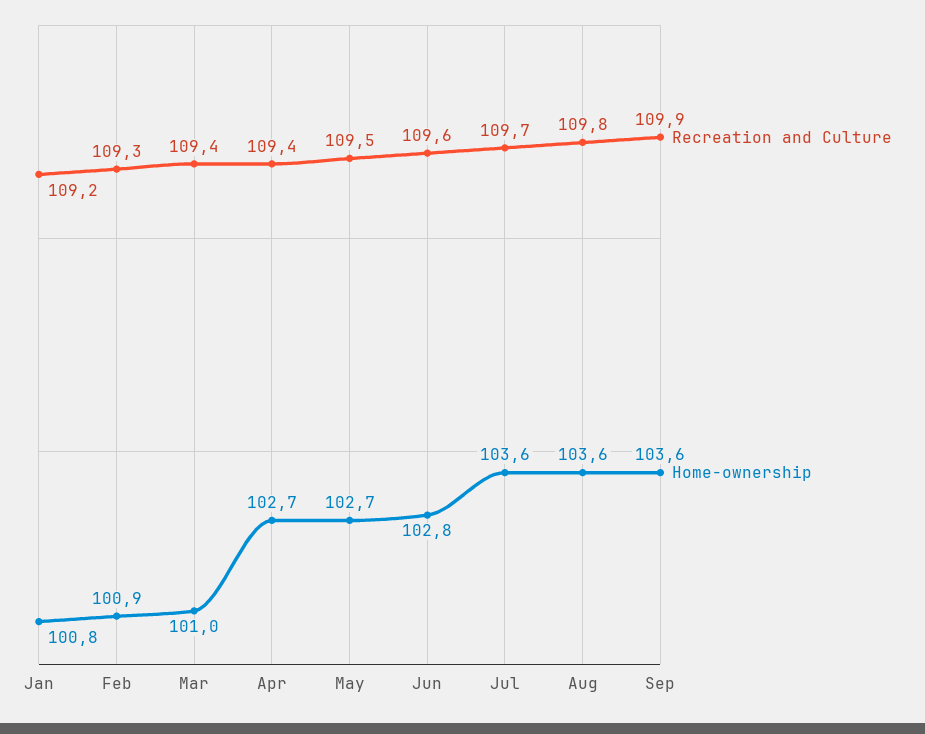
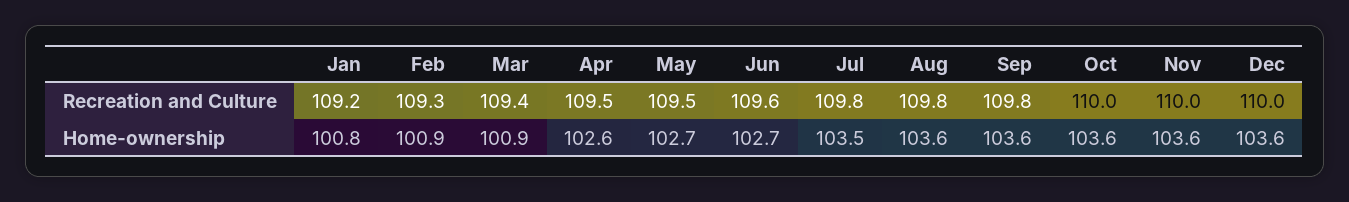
Home-ownership, Mar: 101 -> 100.9
Recreation and Culture, Apr: 109.4 -> 109.5
Home-ownership, Apr: 102.7 -> 102.6
Home-ownership, Jun: 102.8 -> 102.7
Recreation and Culture, Jul: 109.7 -> 109.8
Home-ownership, Jul: 103.6 -> 103.5
Recreation and Culture, Sep: 109.9 -> 109.8
Recreation and Culture, Oct: none -> 110
Recreation and Culture, Nov: none -> 110
Recreation and Culture, Dec: none -> 110
Home-ownership, Oct: none -> 103.6
Home-ownership, Nov: none -> 103.6
Home-ownership, Dec: none -> 103.6

